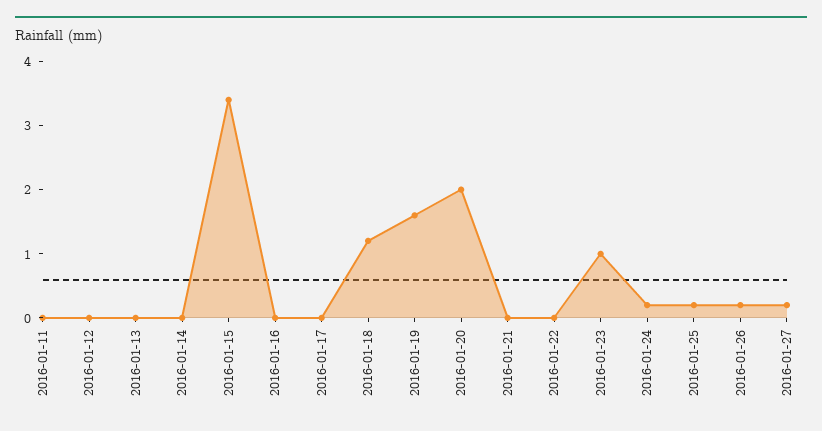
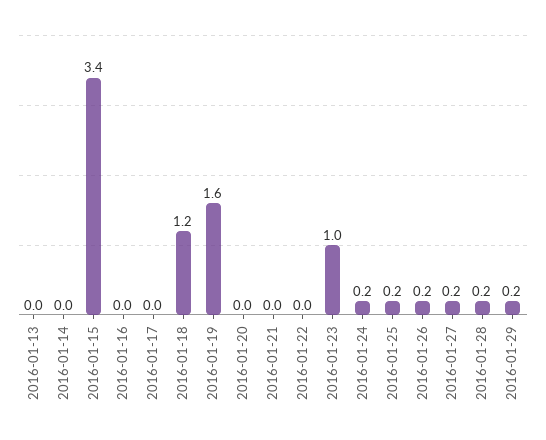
2016-01-11: 0 -> none
2016-01-12: 0 -> none
2016-01-20: 2 -> 0
2016-01-28: none -> 0.2
2016-01-29: none -> 0.2

